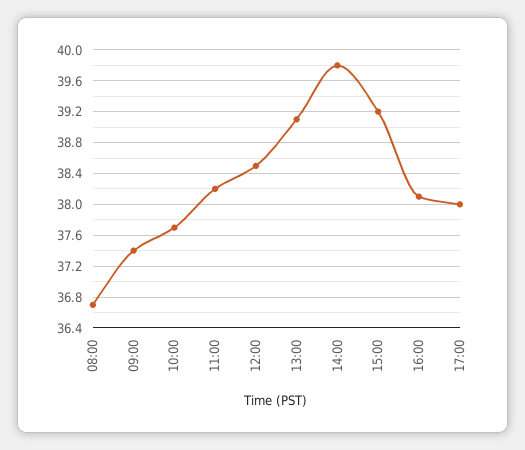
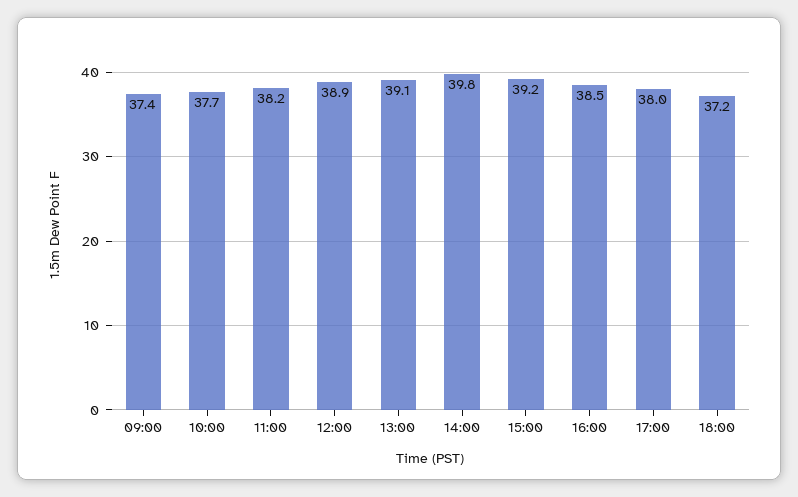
08:00: 36.7 -> none
12:00: 38.5 -> 38.9
16:00: 38.1 -> 38.5
18:00: none -> 37.2

